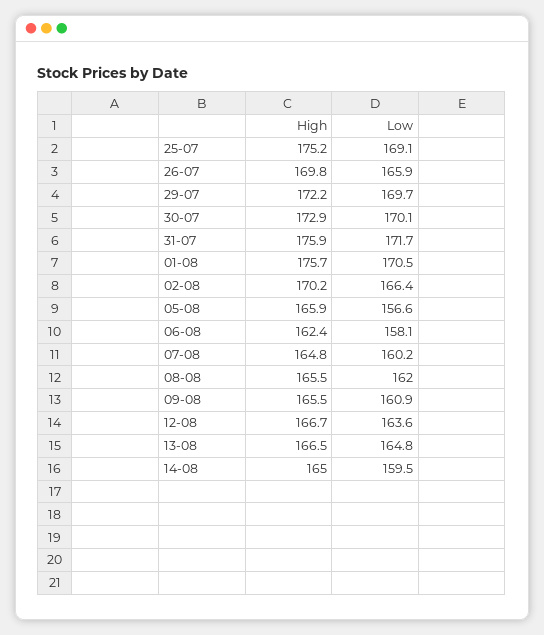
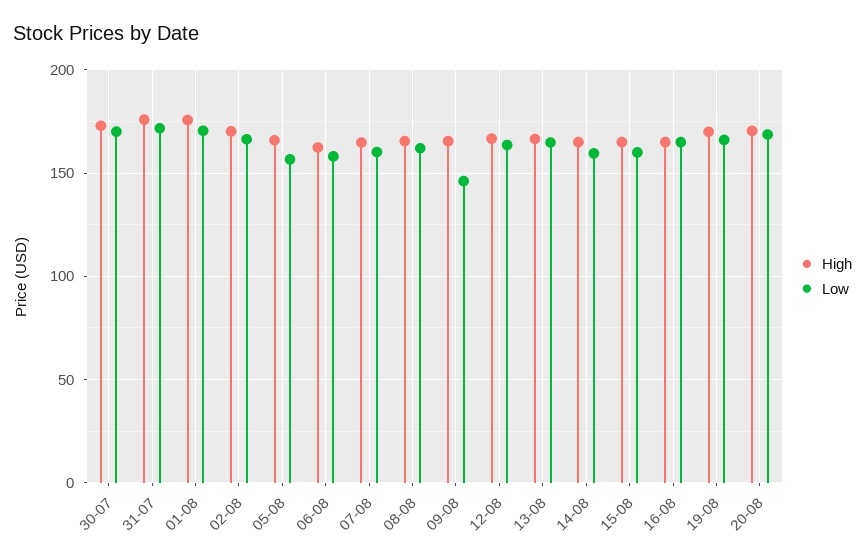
High, 25-07: 175.2 -> none
Low, 25-07: 169.1 -> none
High, 26-07: 169.8 -> none
Low, 26-07: 165.9 -> none
High, 29-07: 172.2 -> none
Low, 29-07: 169.7 -> none
Low, 09-08: 160.9 -> 145
High, 15-08: none -> 165
Low, 15-08: none -> 160
High, 16-08: none -> 165
Low, 16-08: none -> 165
High, 19-08: none -> 170
Low, 19-08: none -> 165
High, 20-08: none -> 170
Low, 20-08: none -> 170

